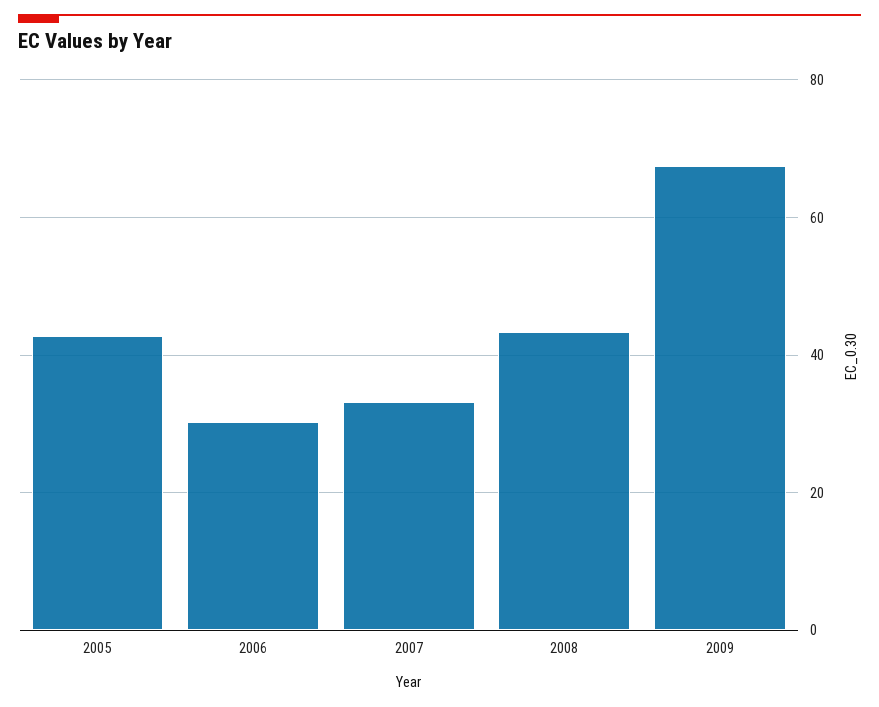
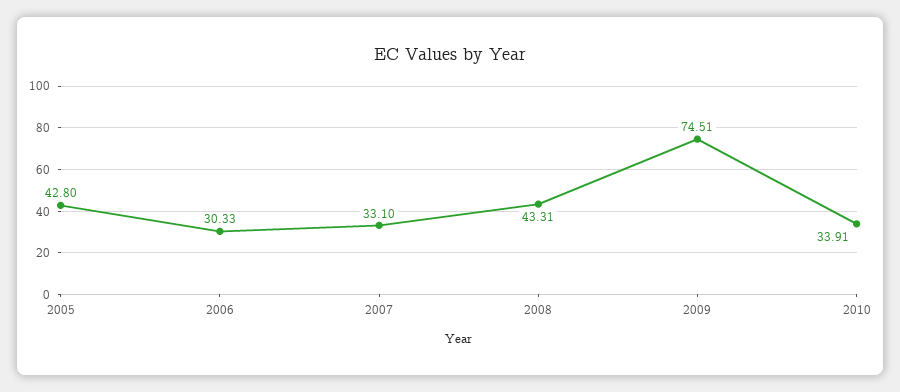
2009: 68 -> 74.51
2010: none -> 33.91

